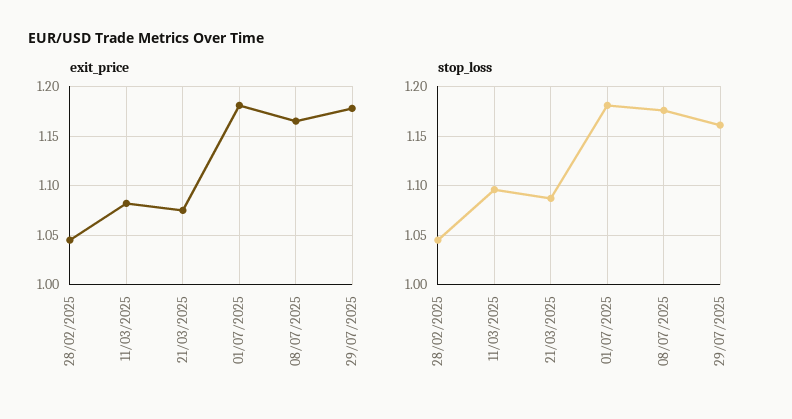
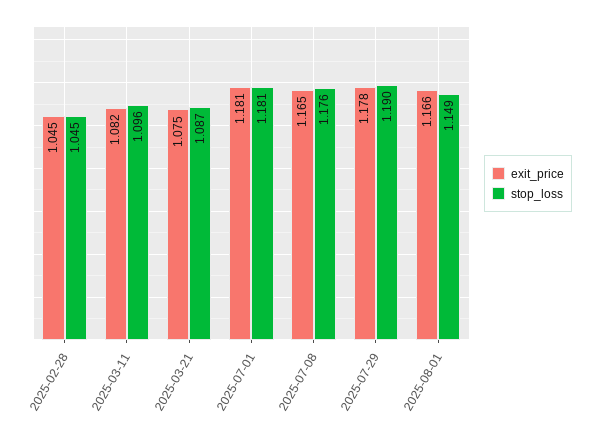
stop_loss, 29/07/2025: 1.16 -> 1.19
exit_price, 2025-08-01: none -> 1.166
stop_loss, 2025-08-01: none -> 1.149

